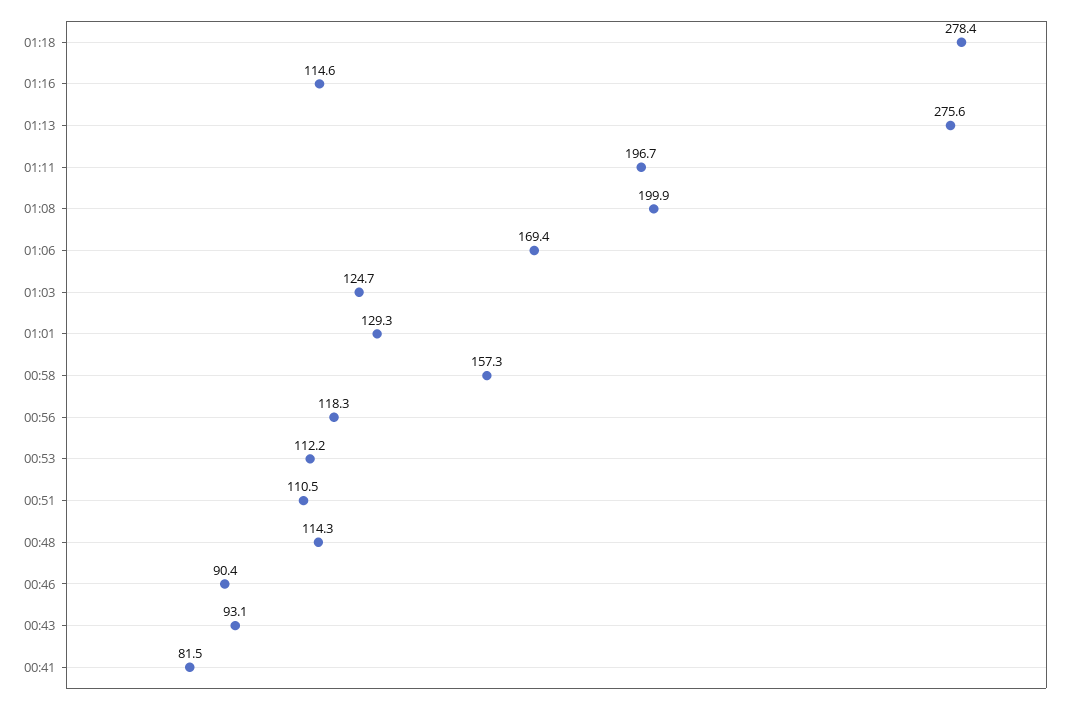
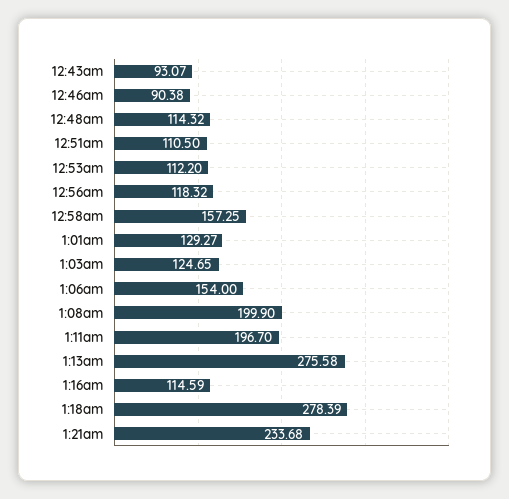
01:06: 169.4 -> 154
00:41: 81.5 -> none
1:21am: none -> 233.68

